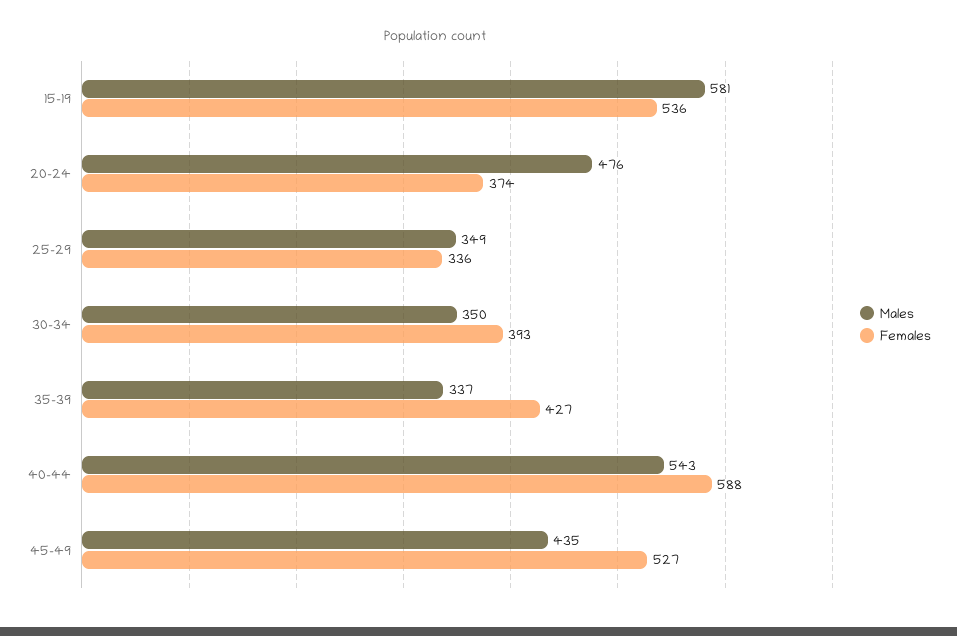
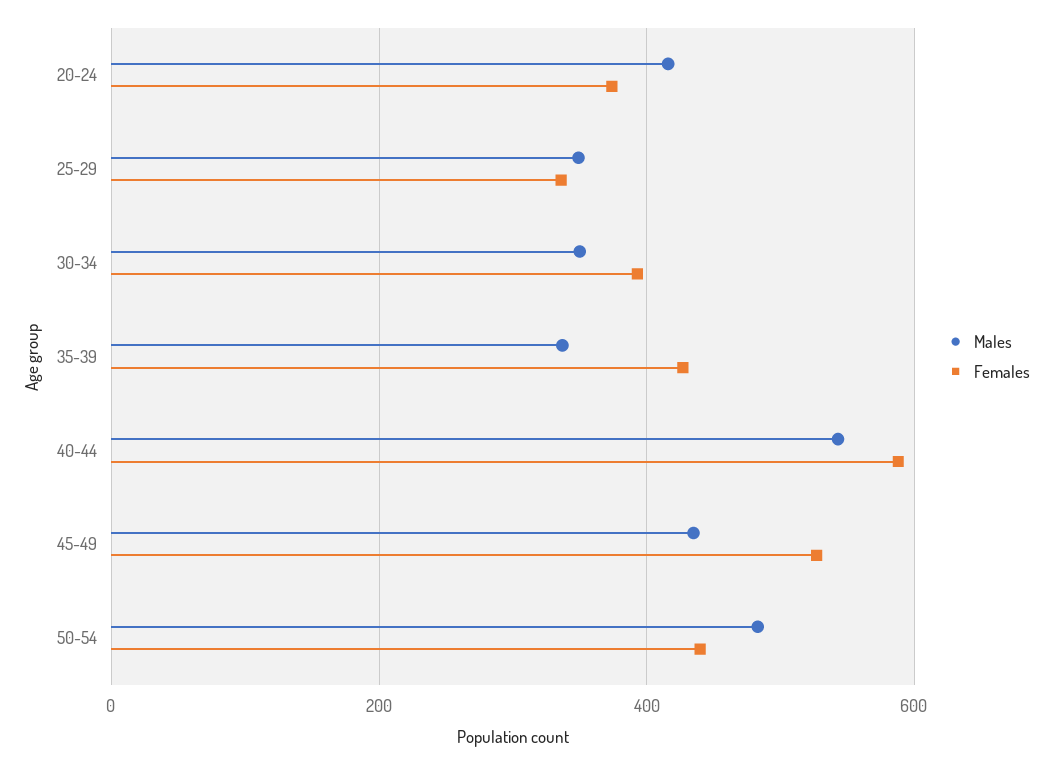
Males, 15-19: 581 -> none
Females, 15-19: 536 -> none
Males, 20-24: 476 -> 420
Males, 50-54: none -> 480
Females, 50-54: none -> 440

